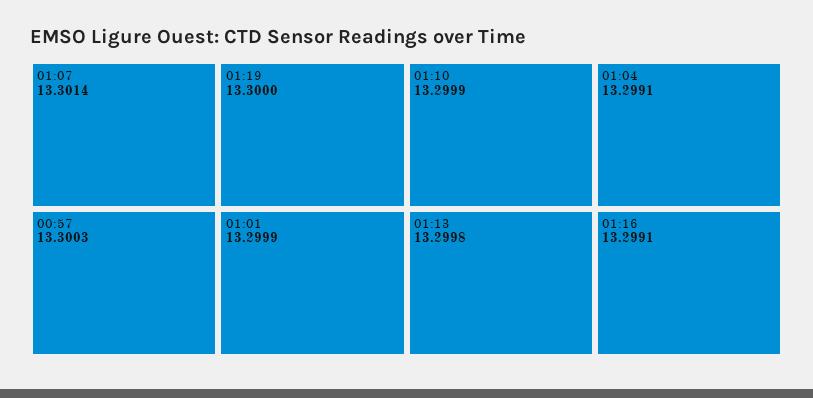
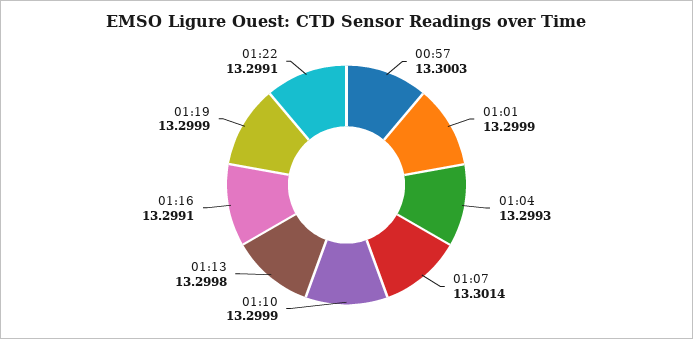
01:19: 13.3 -> 13.2999
01:04: 13.2991 -> 13.2993
01:22: none -> 13.2991

